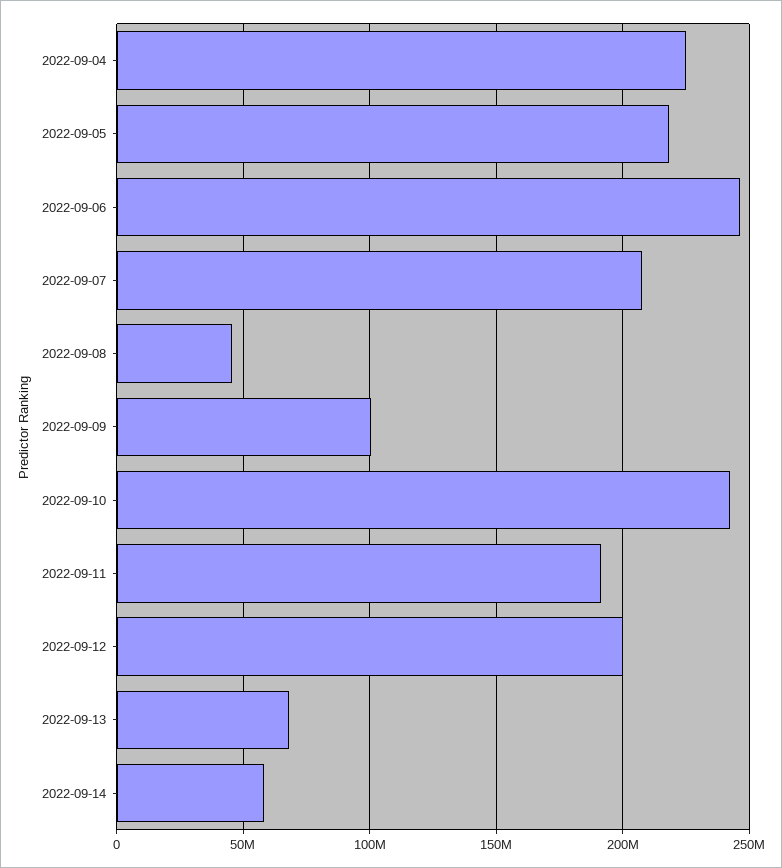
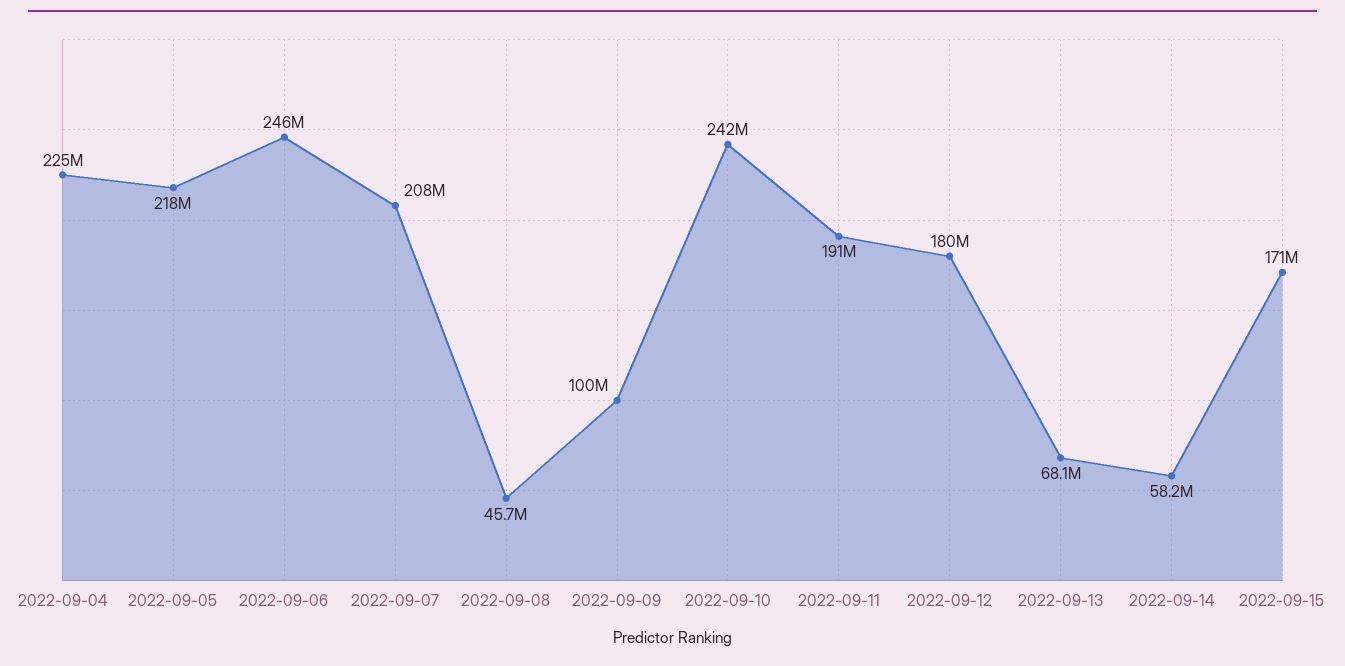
2022-09-12: 200000000 -> 180000000
2022-09-15: none -> 171000000

